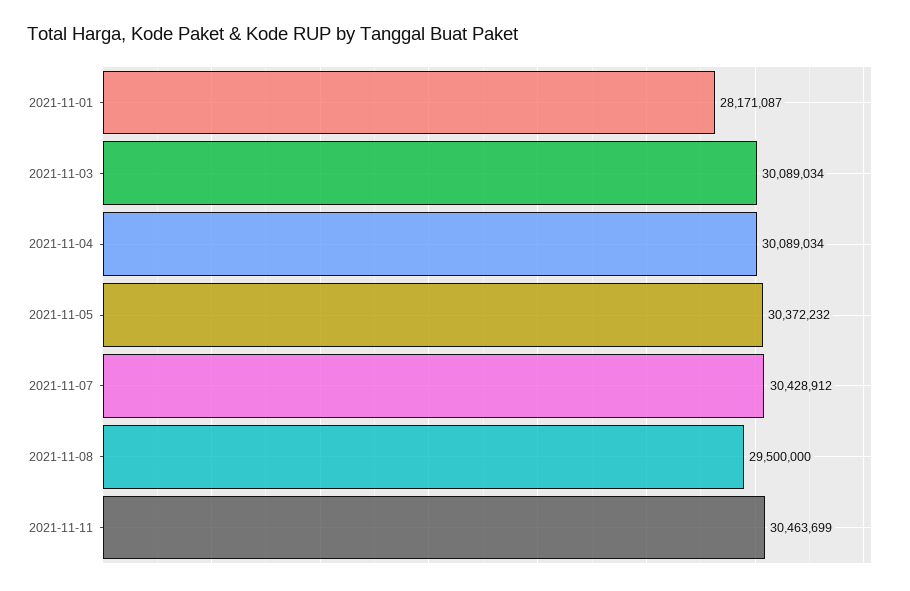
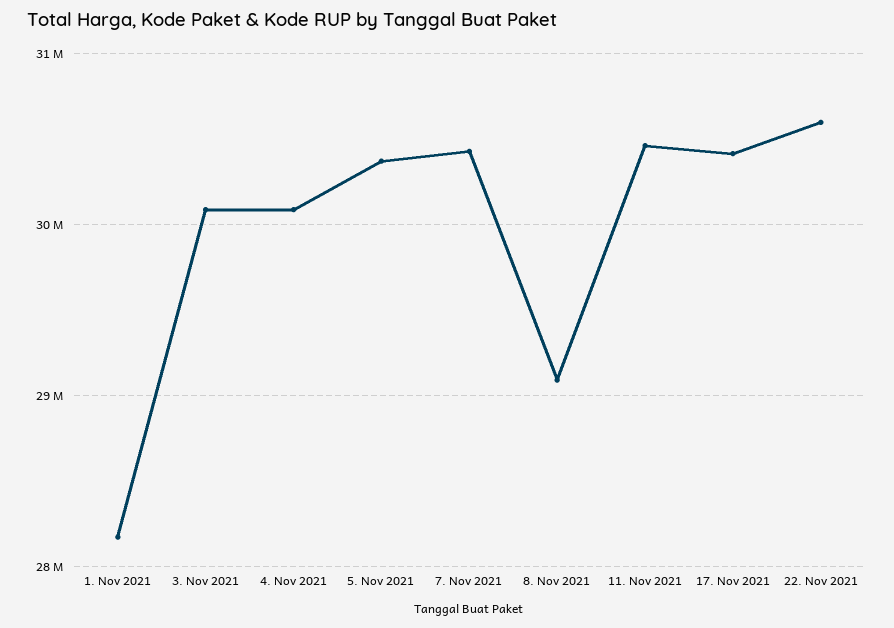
2021-11-08: 29500000 -> 29100000
17. Nov 2021: none -> 30400000
22. Nov 2021: none -> 30600000

